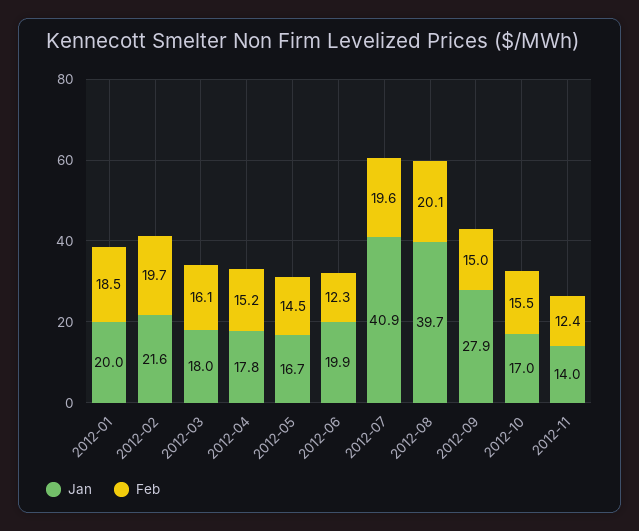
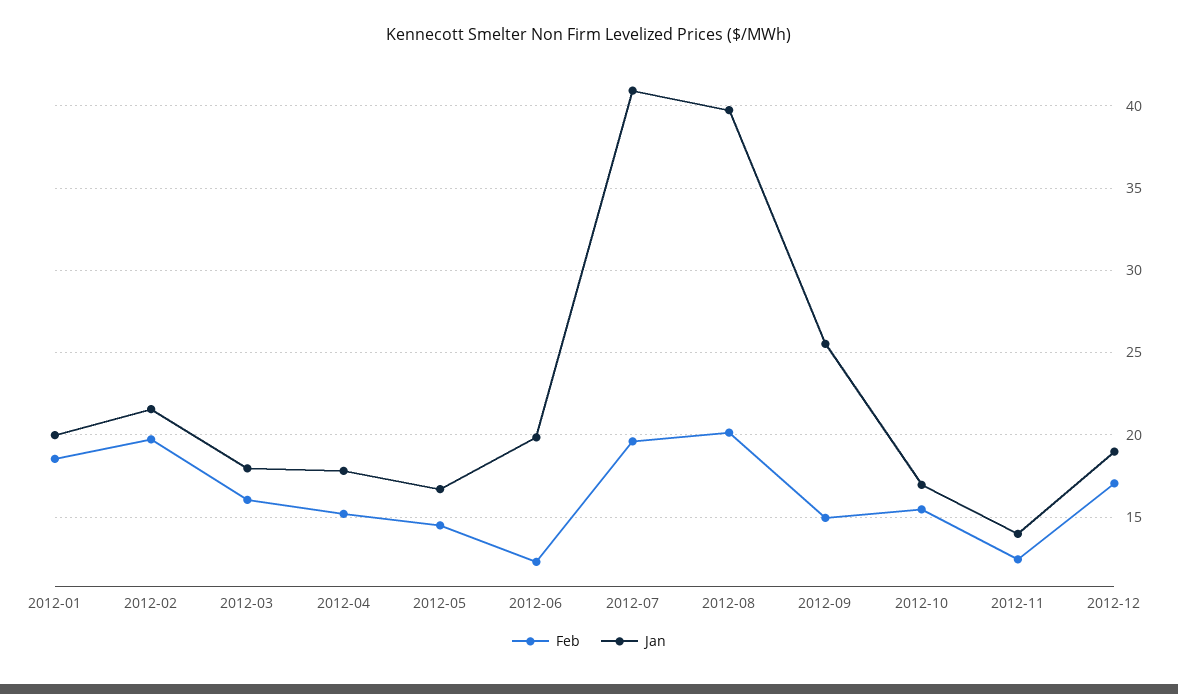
Jan, 2012-09: 27.9 -> 25.5
Feb, 2012-12: none -> 17
Jan, 2012-12: none -> 19

